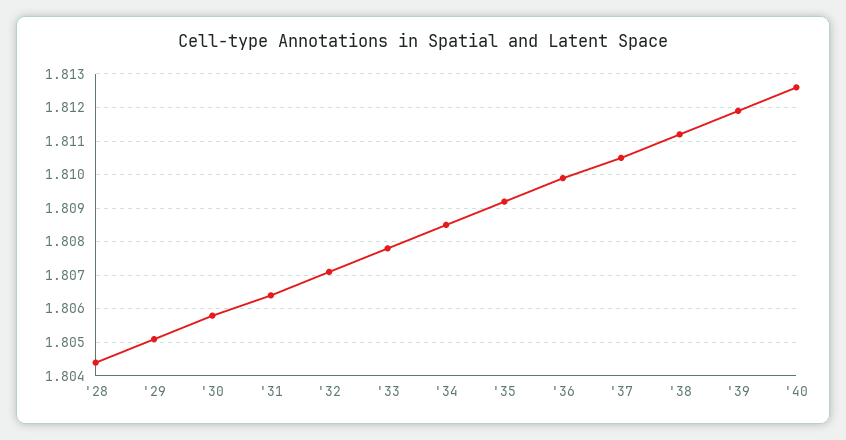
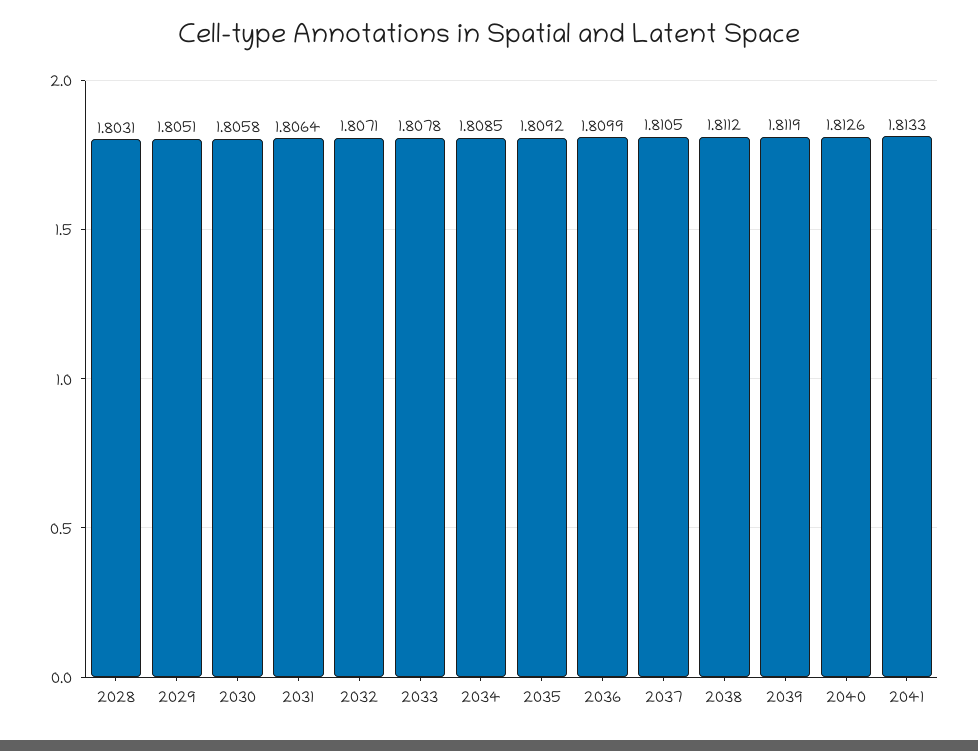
'28: 1.8045 -> 1.8031
2041: none -> 1.8133

